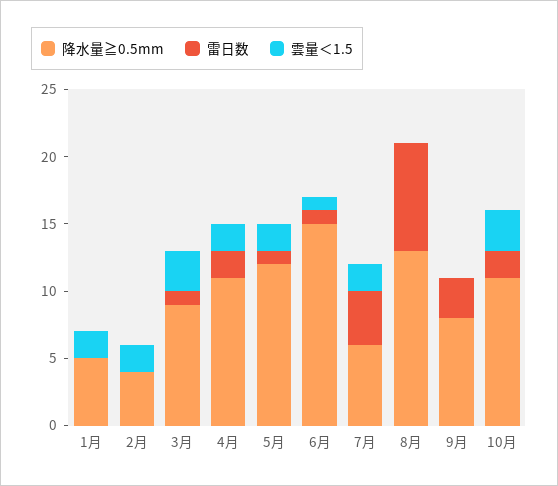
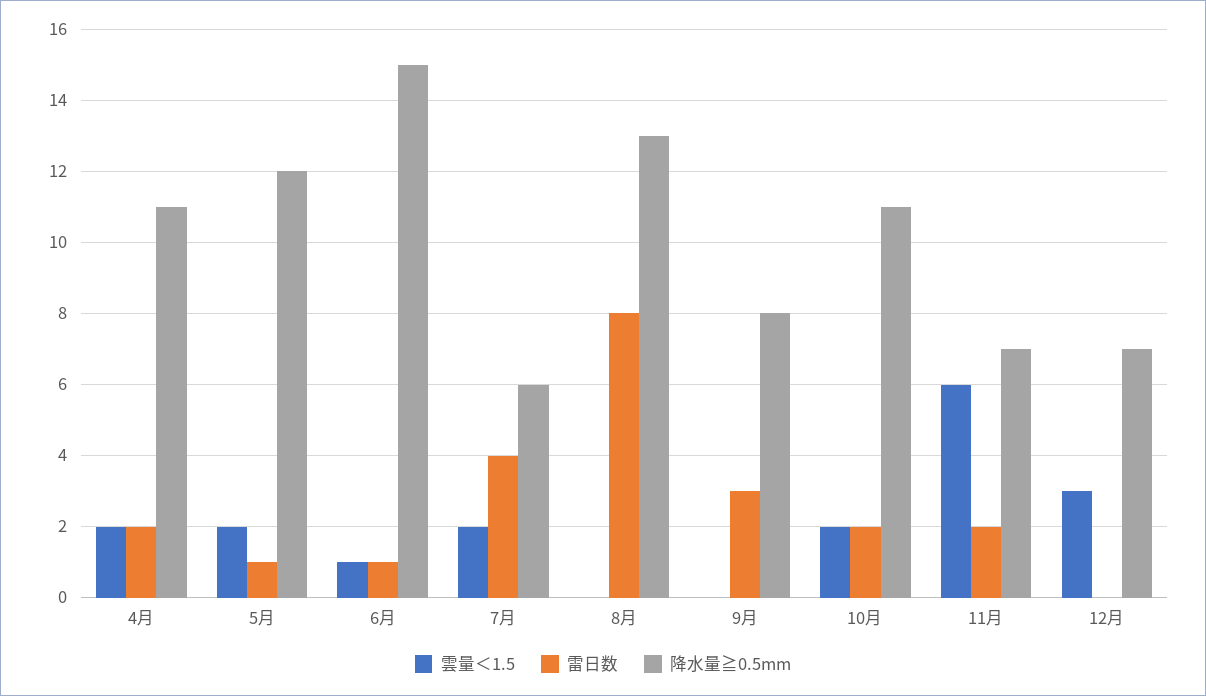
降水量≧0.5mm, 1月: 5 -> none
雷日数, 1月: 0 -> none
雲量＜1.5, 1月: 2 -> none
降水量≧0.5mm, 2月: 4 -> none
雷日数, 2月: 0 -> none
雲量＜1.5, 2月: 2 -> none
降水量≧0.5mm, 3月: 9 -> none
雷日数, 3月: 1 -> none
雲量＜1.5, 3月: 3 -> none
雲量＜1.5, 10月: 3 -> 2
雲量＜1.5, 11月: none -> 6
雷日数, 11月: none -> 2
降水量≧0.5mm, 11月: none -> 7
雲量＜1.5, 12月: none -> 3
雷日数, 12月: none -> 0
降水量≧0.5mm, 12月: none -> 7

